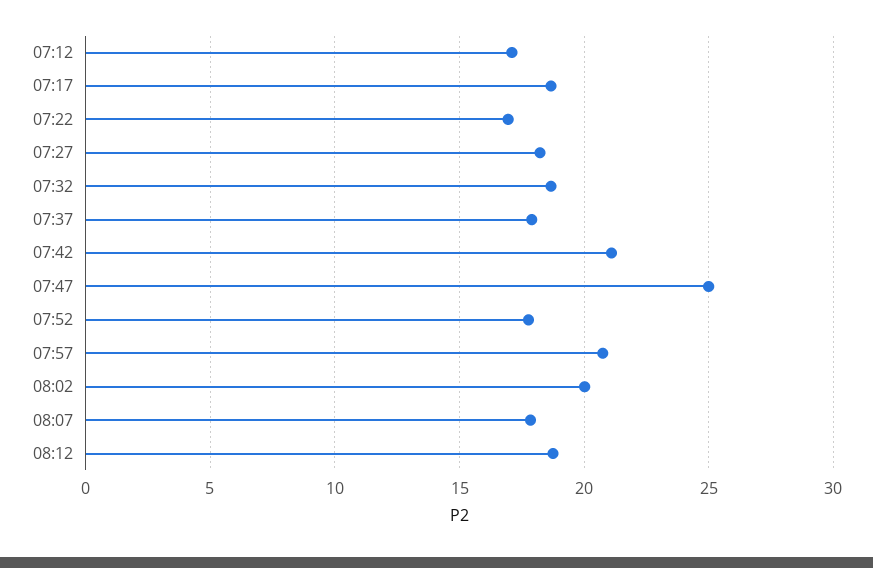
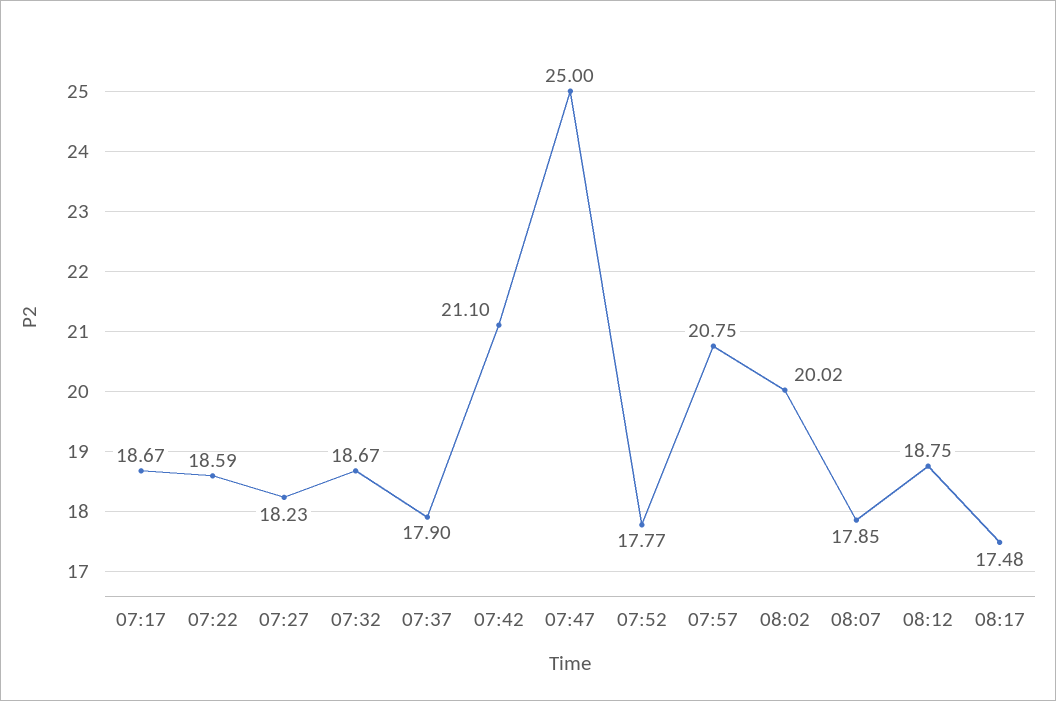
07:12: 17 -> none
07:22: 17 -> 18.59
08:17: none -> 17.48

